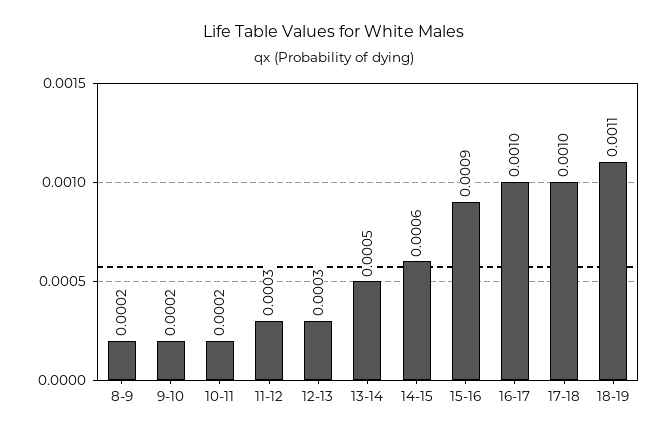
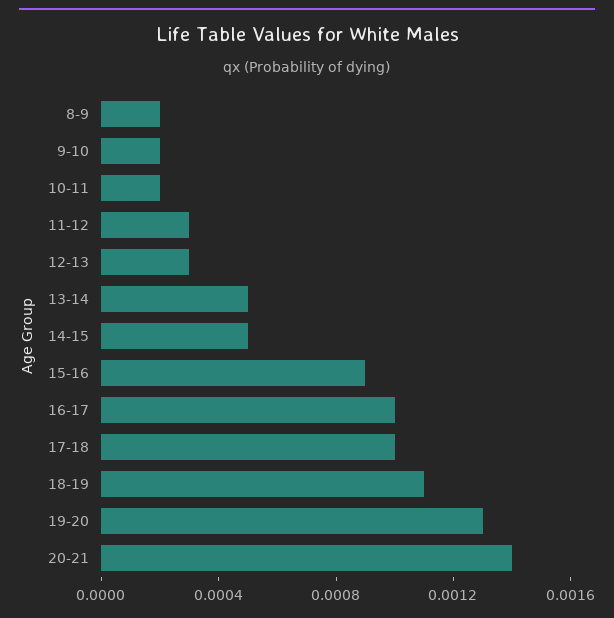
14-15: 0.0006 -> 0.0005
19-20: none -> 0.0013
20-21: none -> 0.0014

